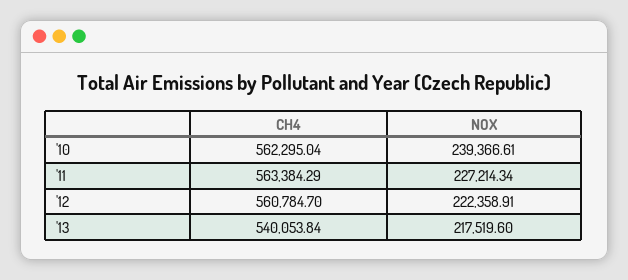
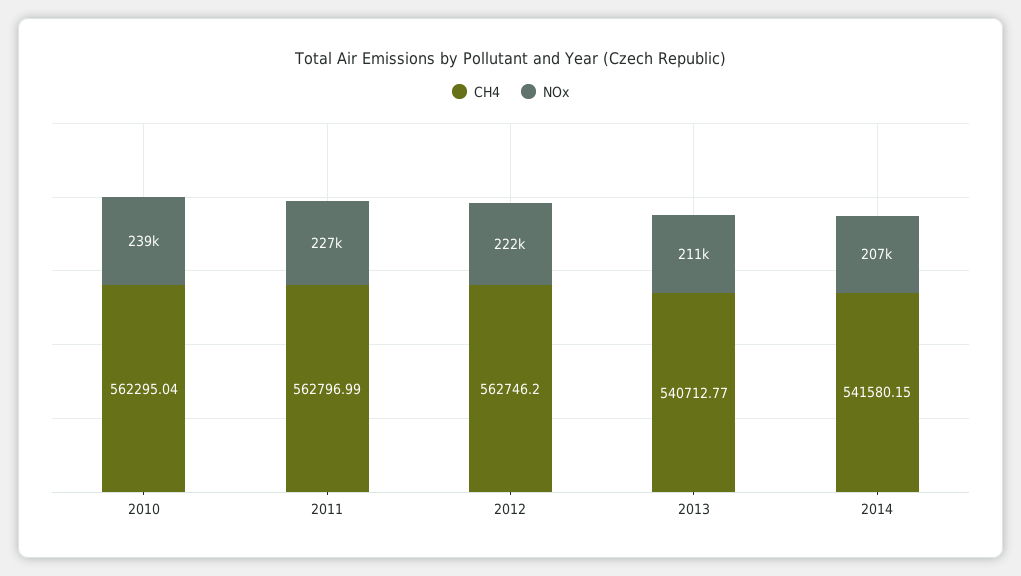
CH4, '11: 563384.29 -> 562796.99
CH4, '12: 560784.7 -> 562746.2
CH4, '13: 540053.84 -> 540712.77
NOX, '13: 217519.6 -> 211000
CH4, 2014: none -> 541580.15
NOX, 2014: none -> 207000

